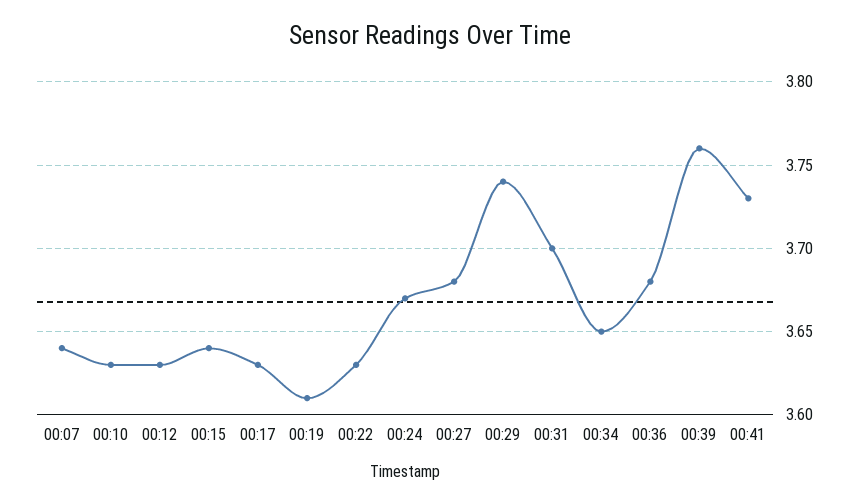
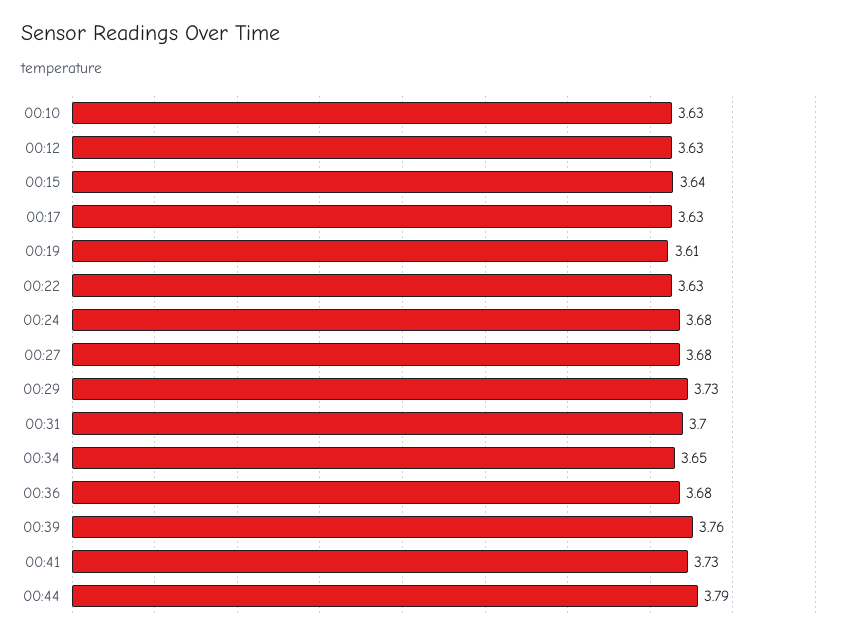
00:07: 3.64 -> none
00:24: 3.67 -> 3.68
00:29: 3.74 -> 3.73
00:44: none -> 3.79

